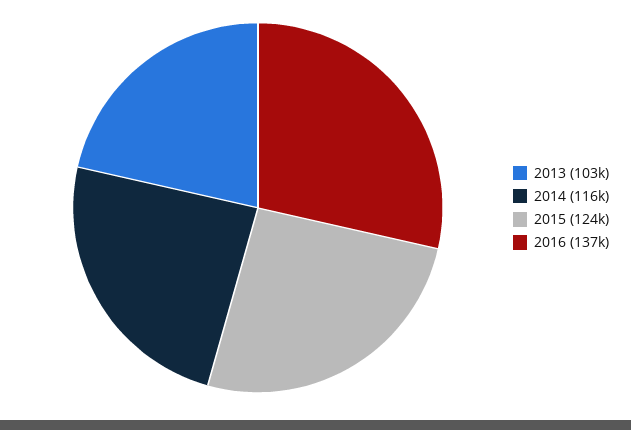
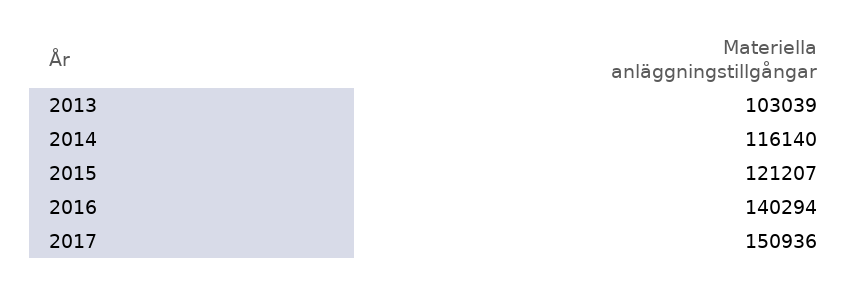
2015: 124000 -> 121207
2016: 137000 -> 140294
2017: none -> 150936

